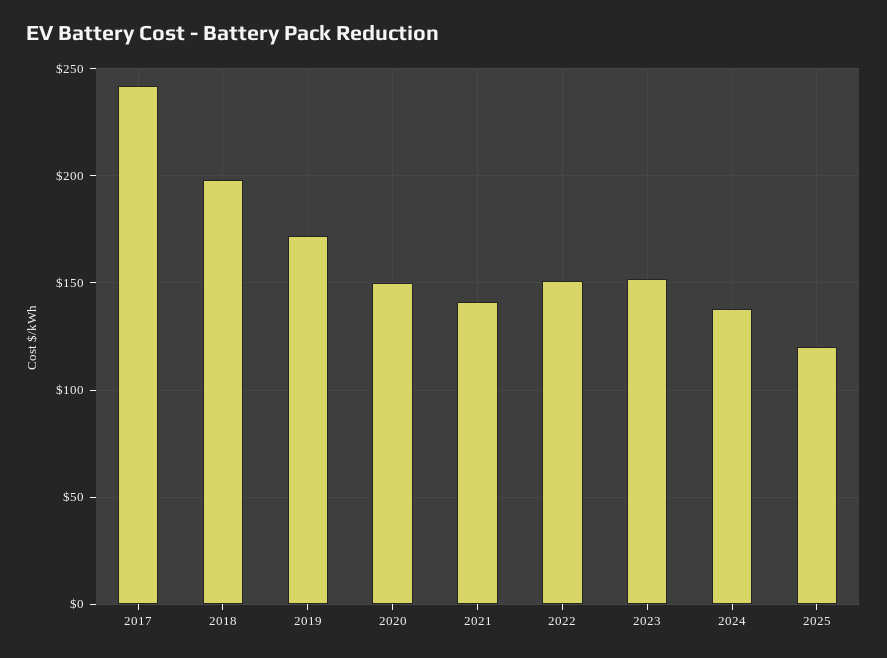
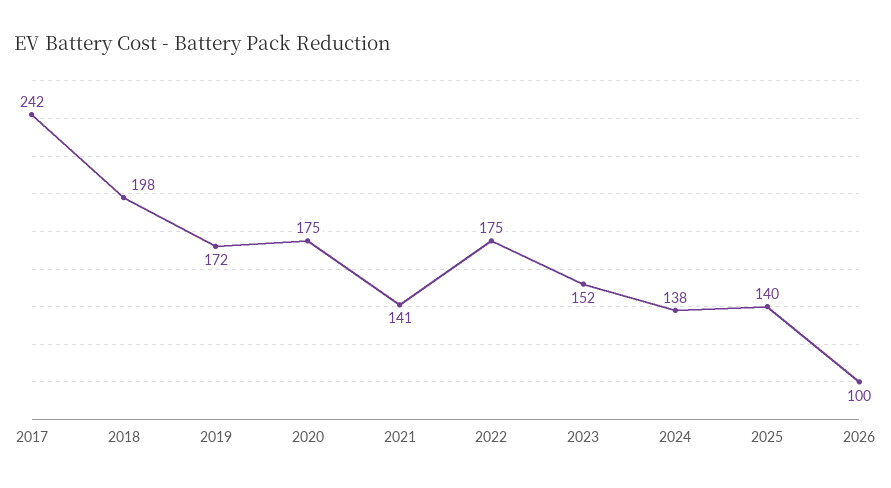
2020: 150 -> 175
2022: 150 -> 175
2025: 120 -> 140
2026: none -> 100

